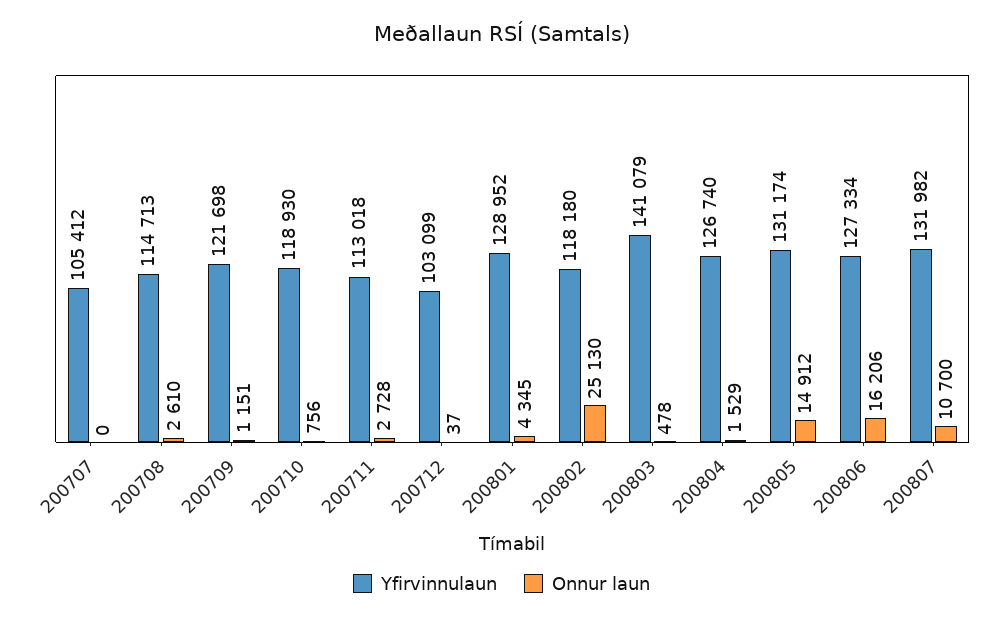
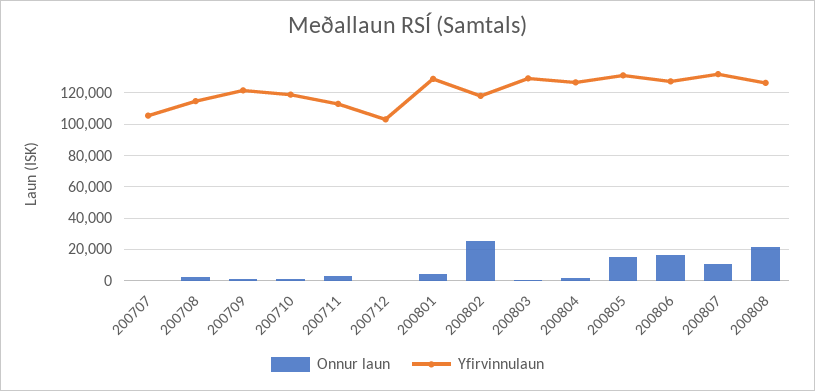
Yfirvinnulaun, 200803: 141079 -> 130000
Onnur laun, 200808: none -> 20000
Yfirvinnulaun, 200808: none -> 125000

